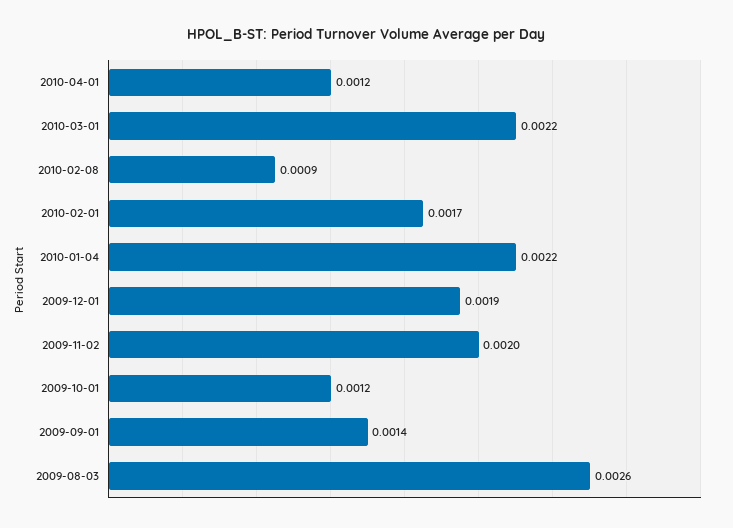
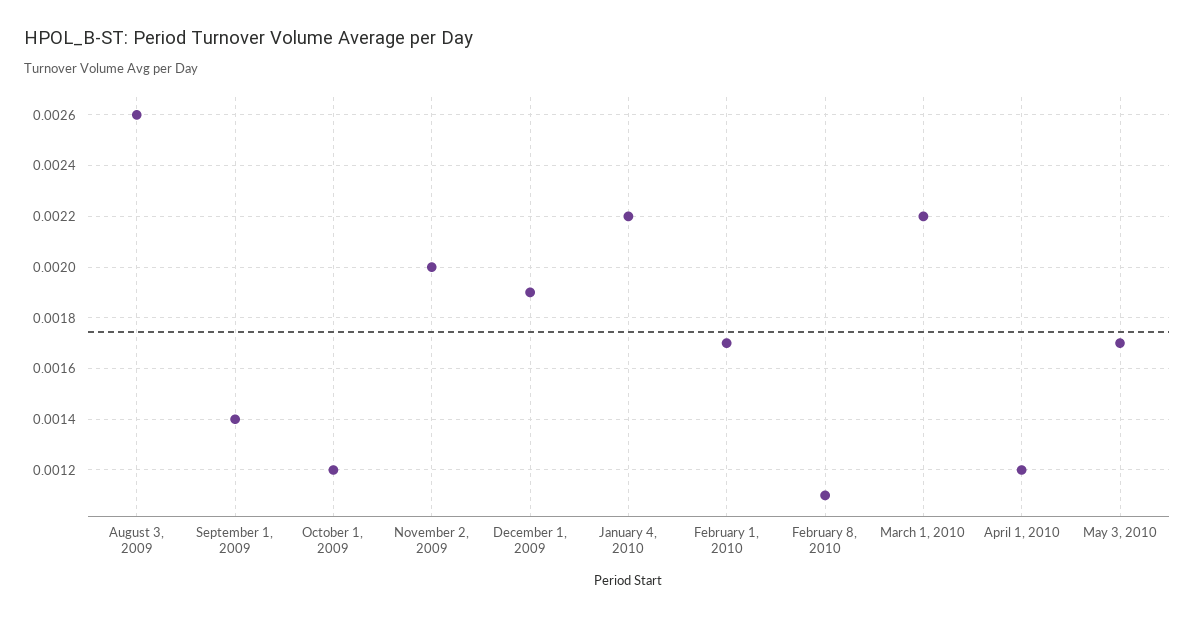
2010-02-08: 0.0009 -> 0.0011
May 3, 2010: none -> 0.0017

